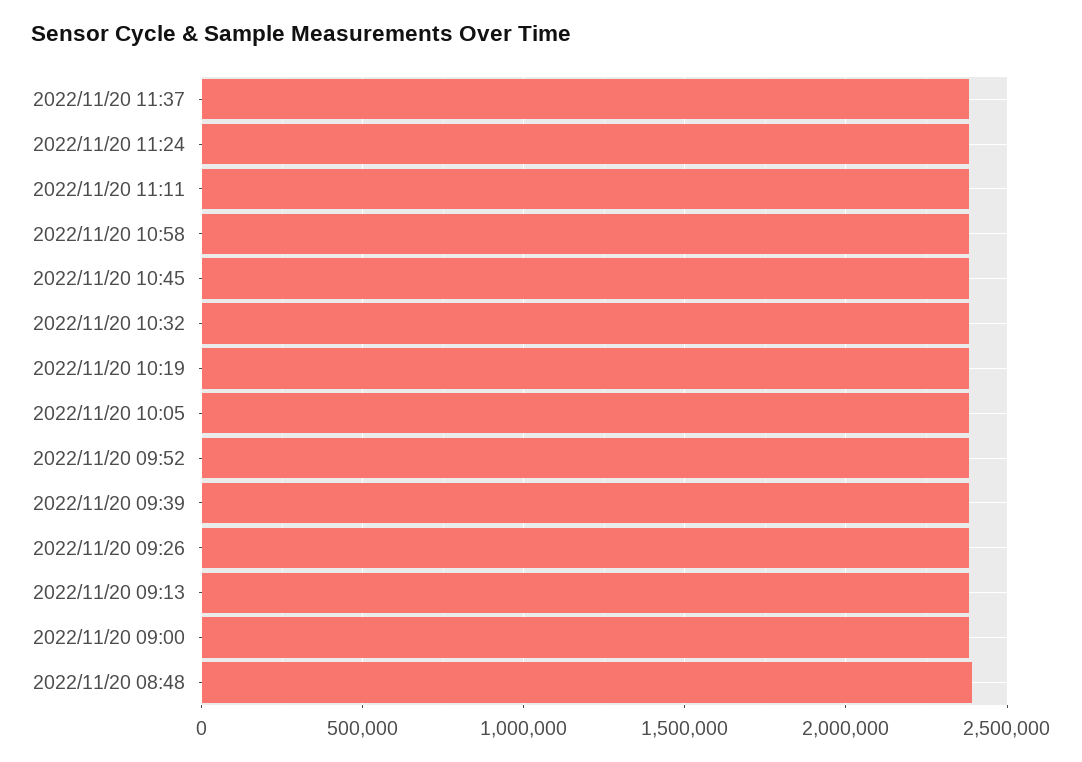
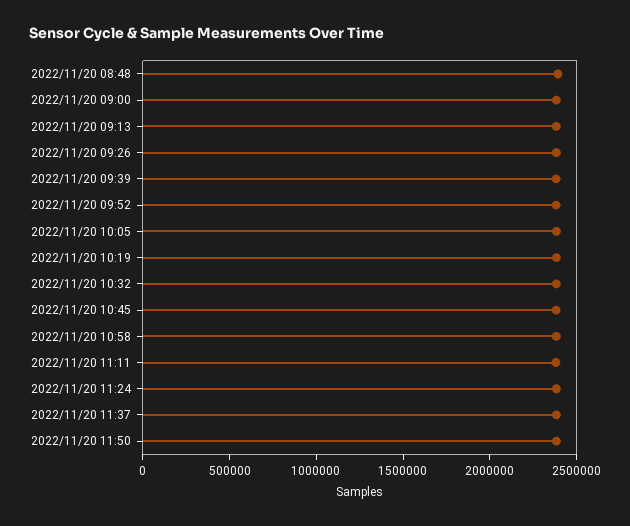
2022/11/20 11:50: none -> 2400000

